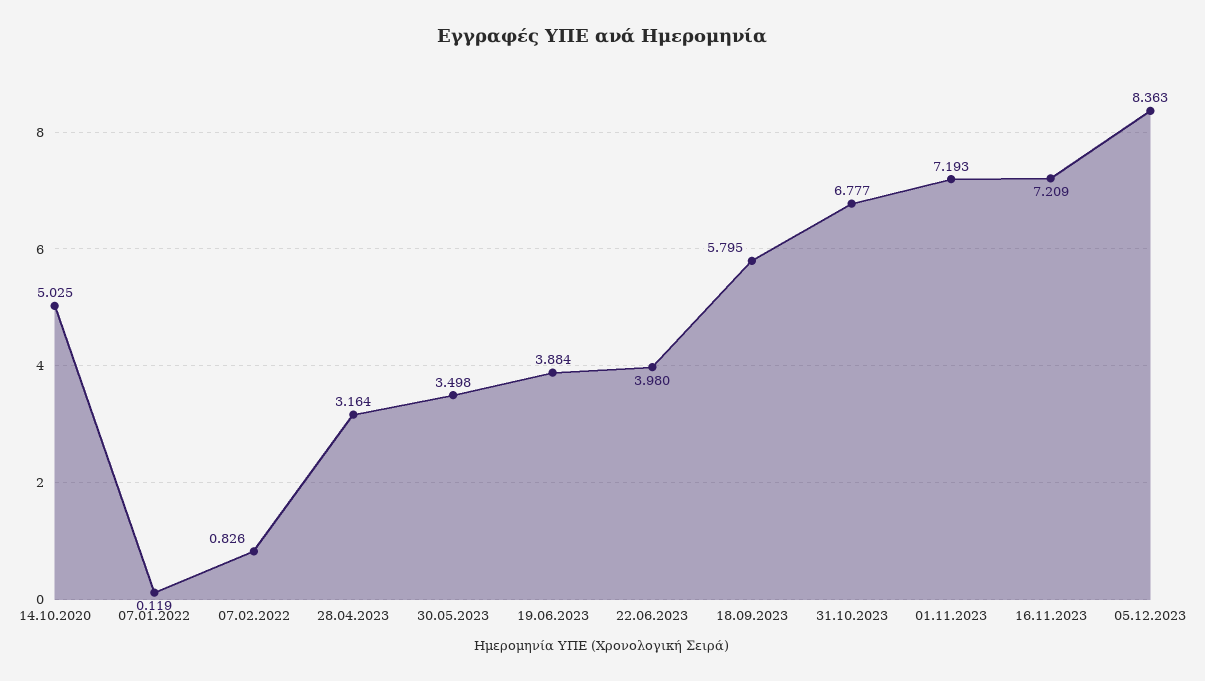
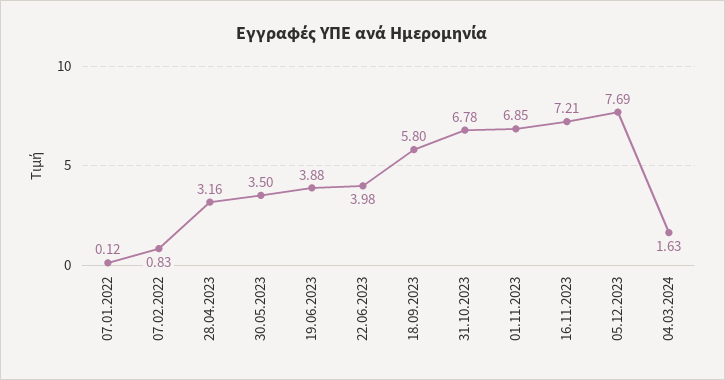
14.10.2020: 5.025 -> none
01.11.2023: 7.193 -> 6.85
05.12.2023: 8.363 -> 7.69
04.03.2024: none -> 1.63

